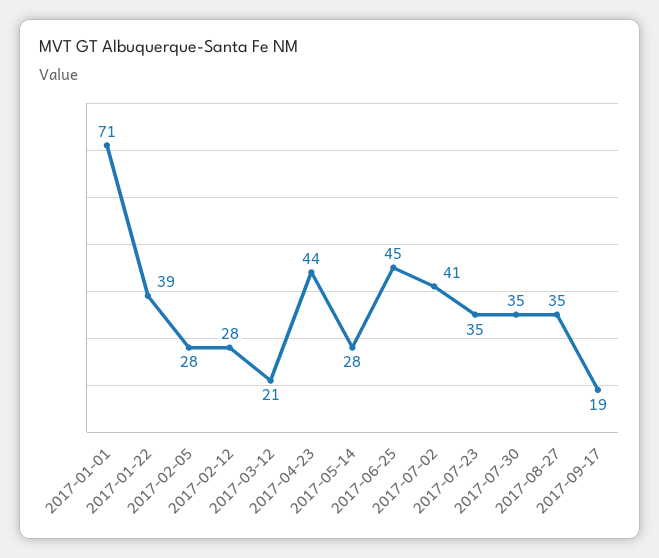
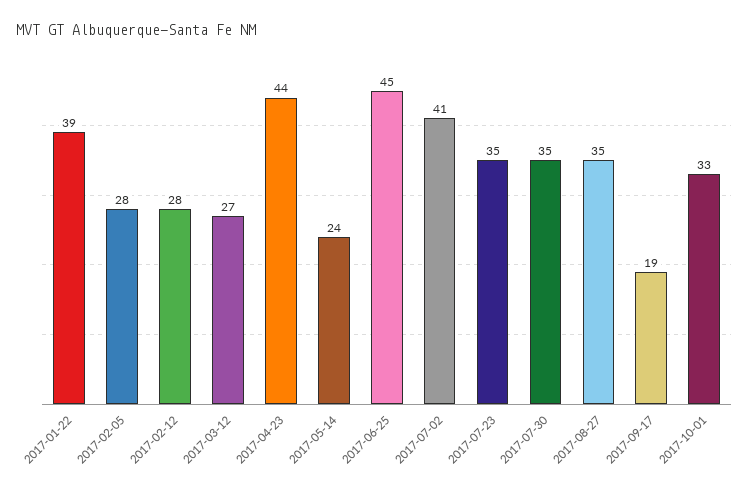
2017-01-01: 71 -> none
2017-03-12: 21 -> 27
2017-05-14: 28 -> 24
2017-10-01: none -> 33

